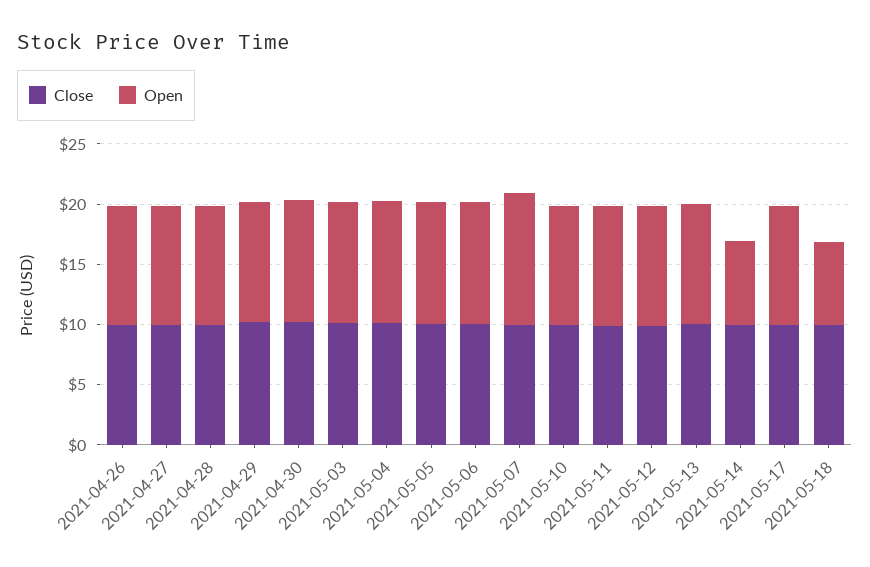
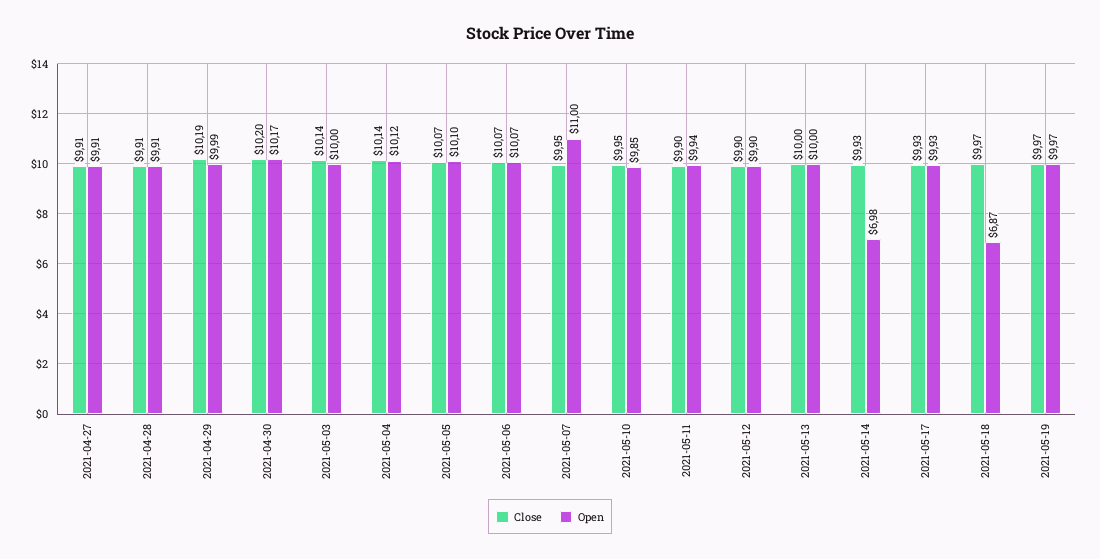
Close, 2021-04-26: 10 -> none
Open, 2021-04-26: 10 -> none
Close, 2021-05-19: none -> 9.97
Open, 2021-05-19: none -> 9.97

